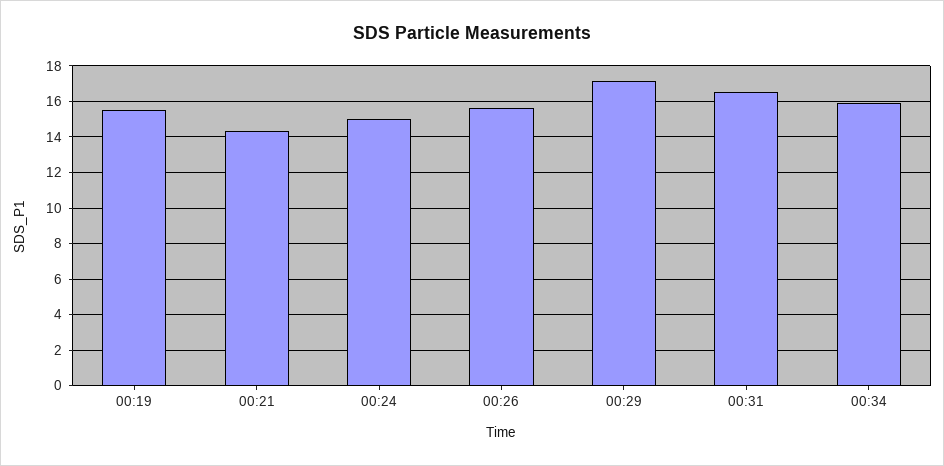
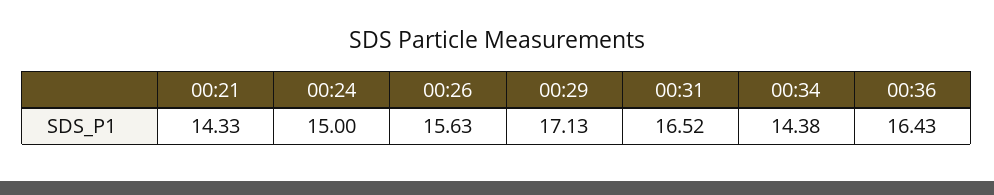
00:19: 15.5 -> none
00:34: 16 -> 14.38
00:36: none -> 16.43

